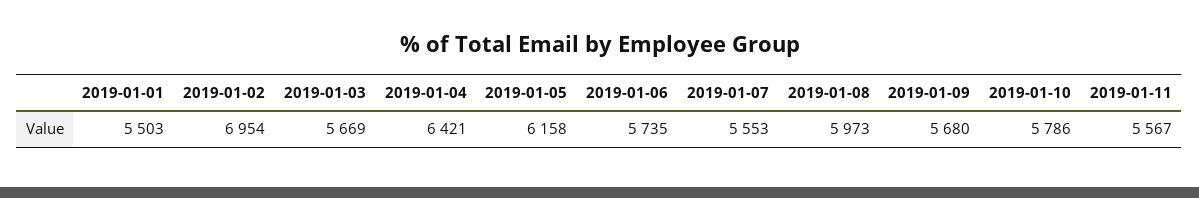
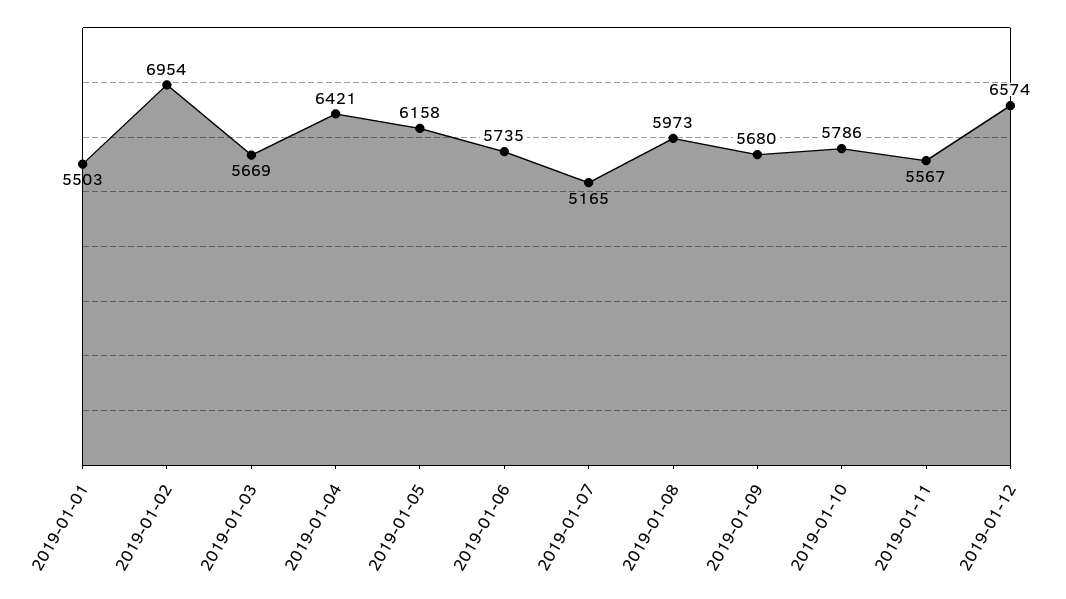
2019-01-07: 5553 -> 5165
2019-01-12: none -> 6574

